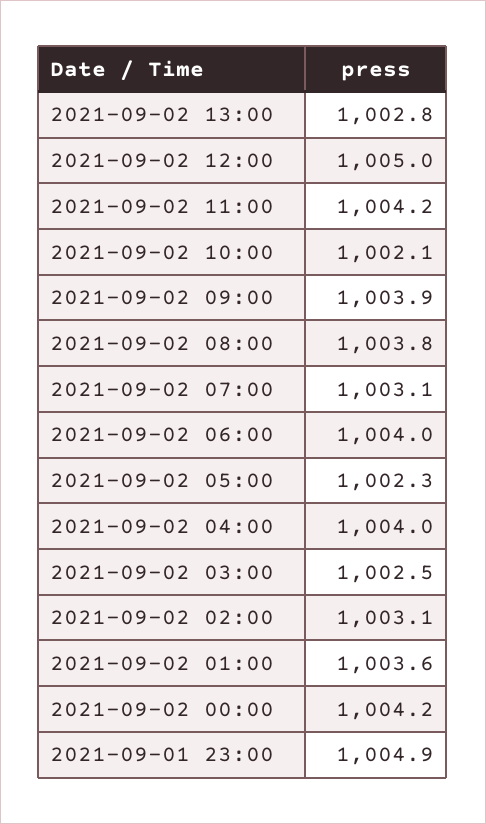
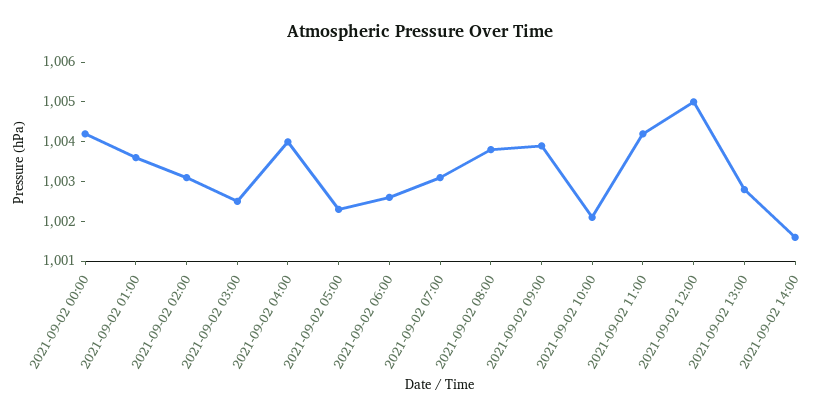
2021-09-02 06:00: 1004 -> 1002.5
2021-09-01 23:00: 1004.9 -> none
2021-09-02 14:00: none -> 1001.5

